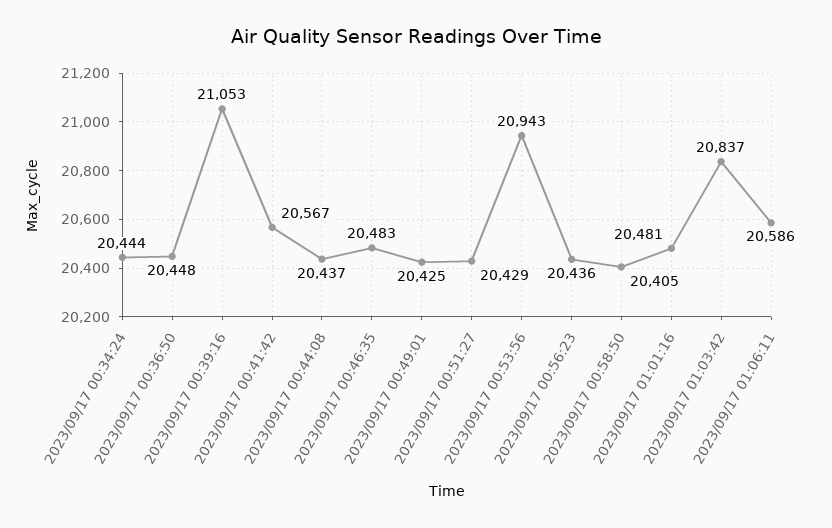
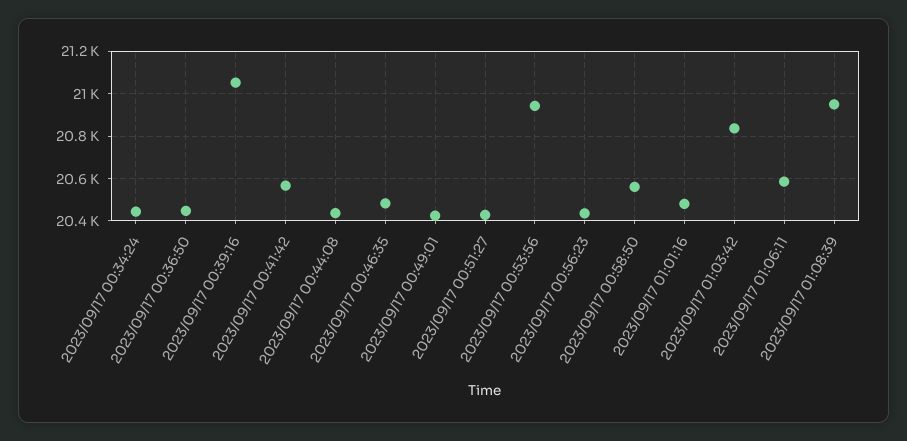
2023/09/17 00:58:50: 20405 -> 20550
2023/09/17 01:08:39: none -> 20950

